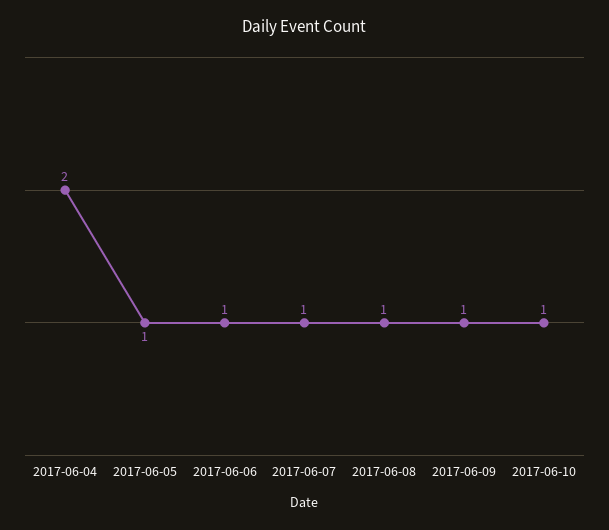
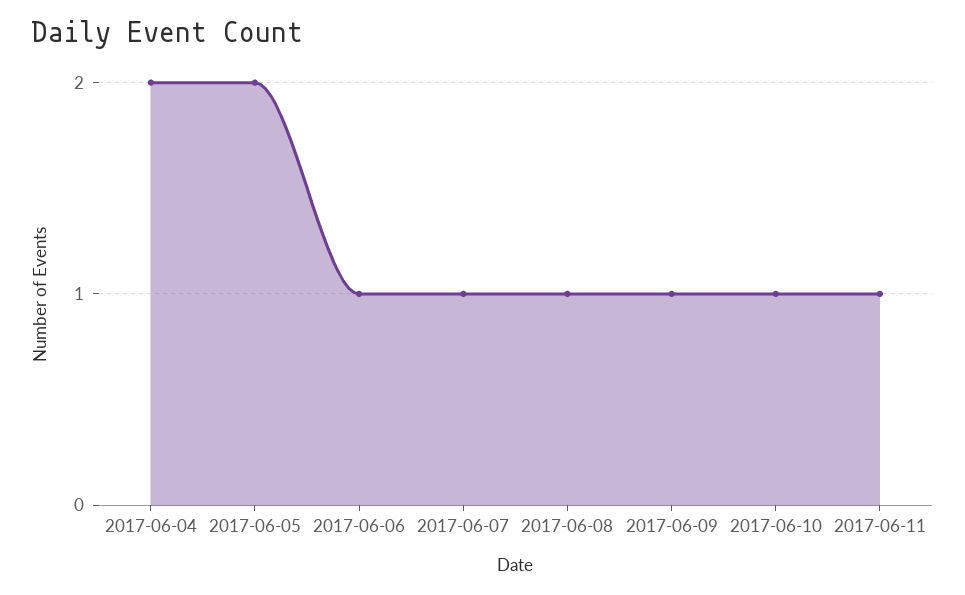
2017-06-05: 1 -> 2
2017-06-11: none -> 1

